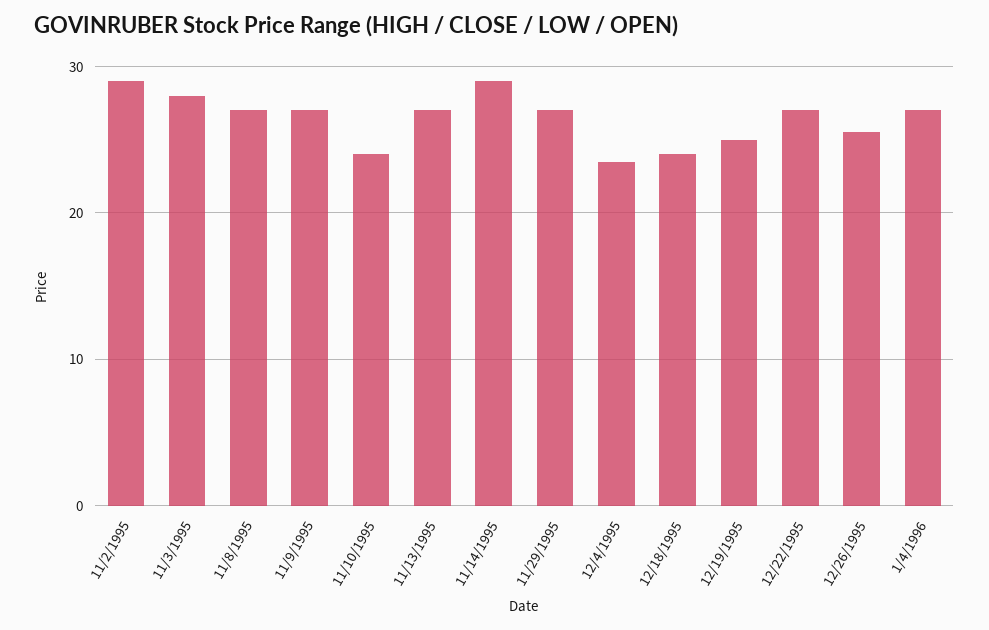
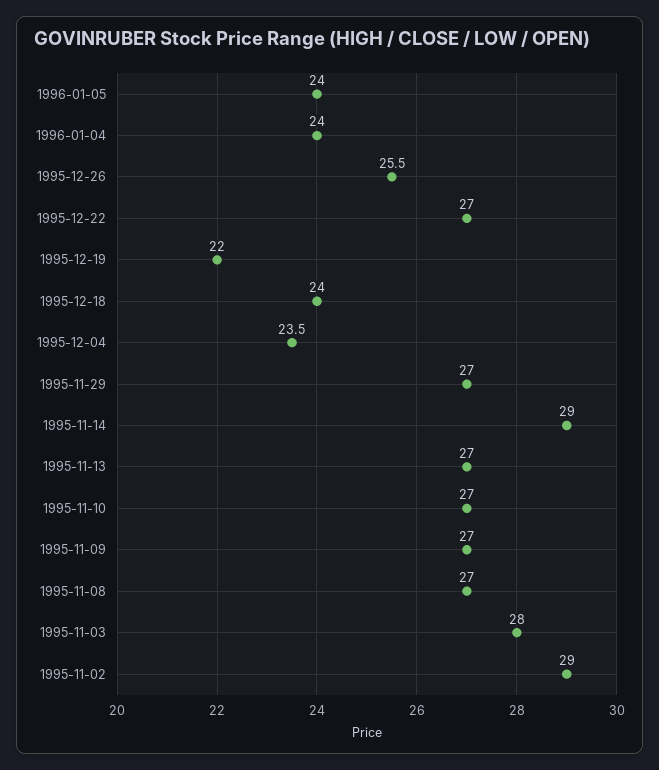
11/10/1995: 24 -> 27
12/19/1995: 25 -> 22
1/4/1996: 27 -> 24
1996-01-05: none -> 24

